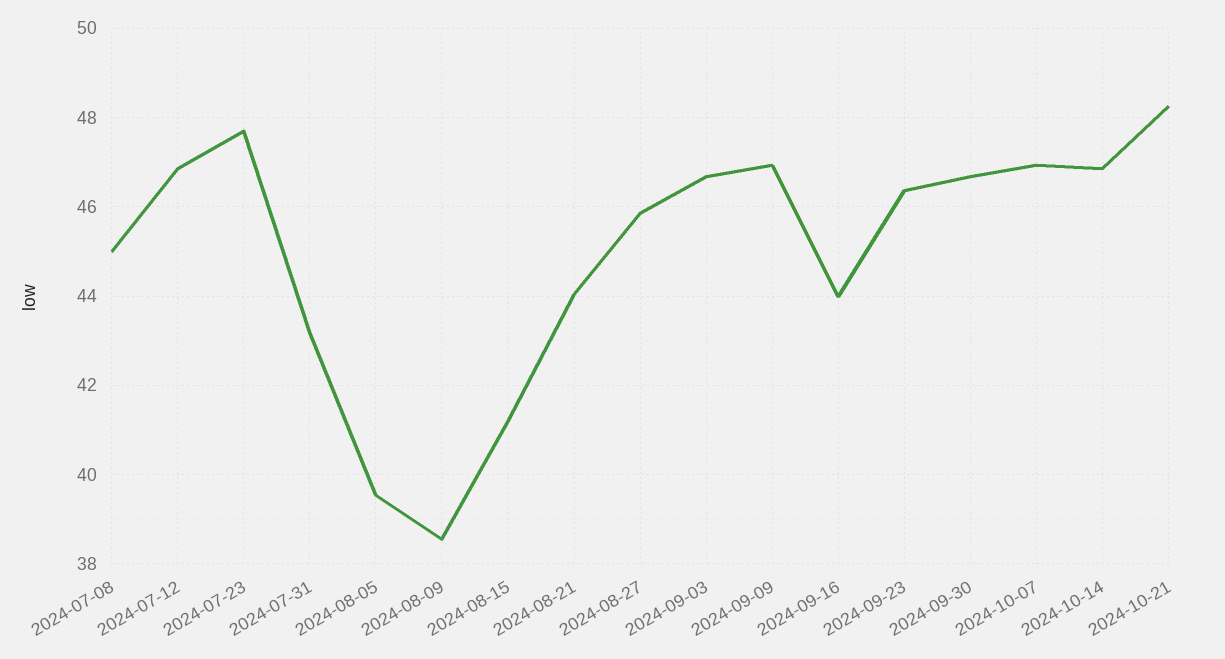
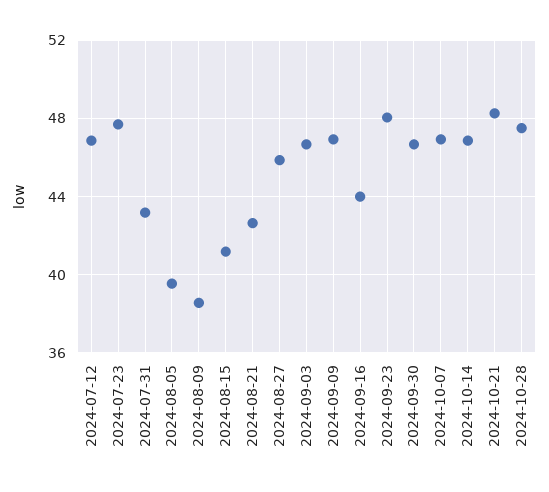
2024-07-08: 45 -> none
2024-08-21: 44 -> 42.5
2024-09-23: 46.4 -> 48
2024-10-28: none -> 47.5

